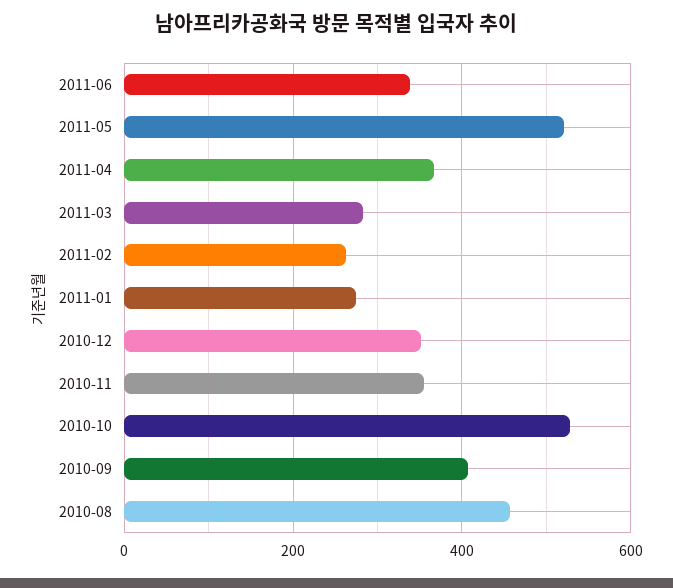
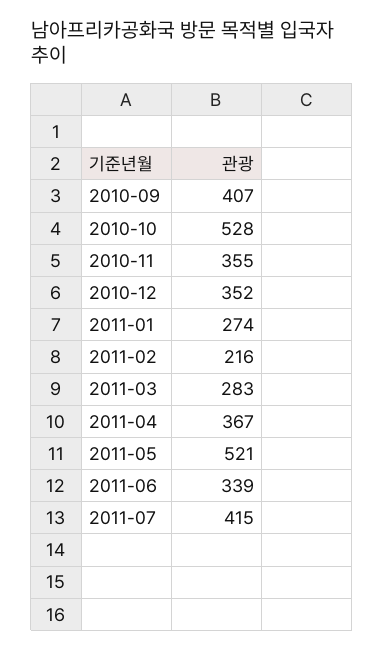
2011-02: 260 -> 216
2010-08: 460 -> none
2011-07: none -> 415

